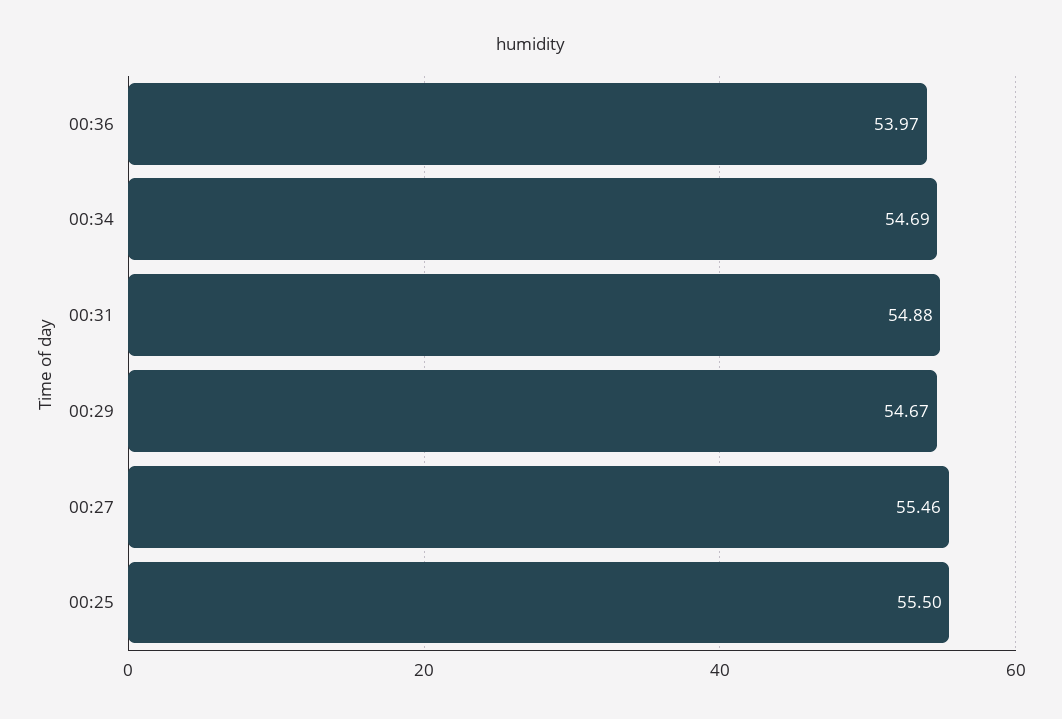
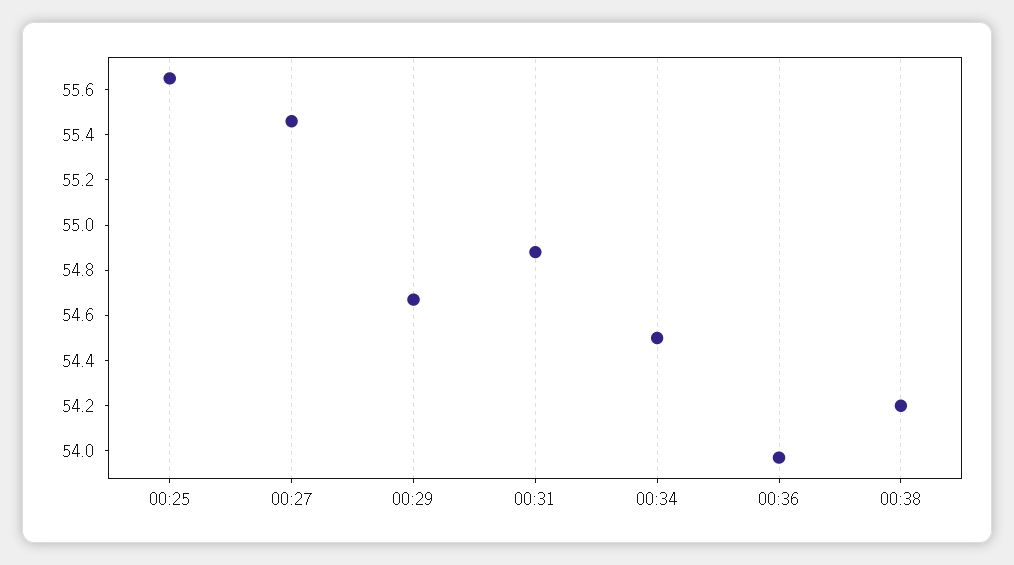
00:34: 54.69 -> 54.5
00:25: 55.5 -> 55.65
00:38: none -> 54.2

